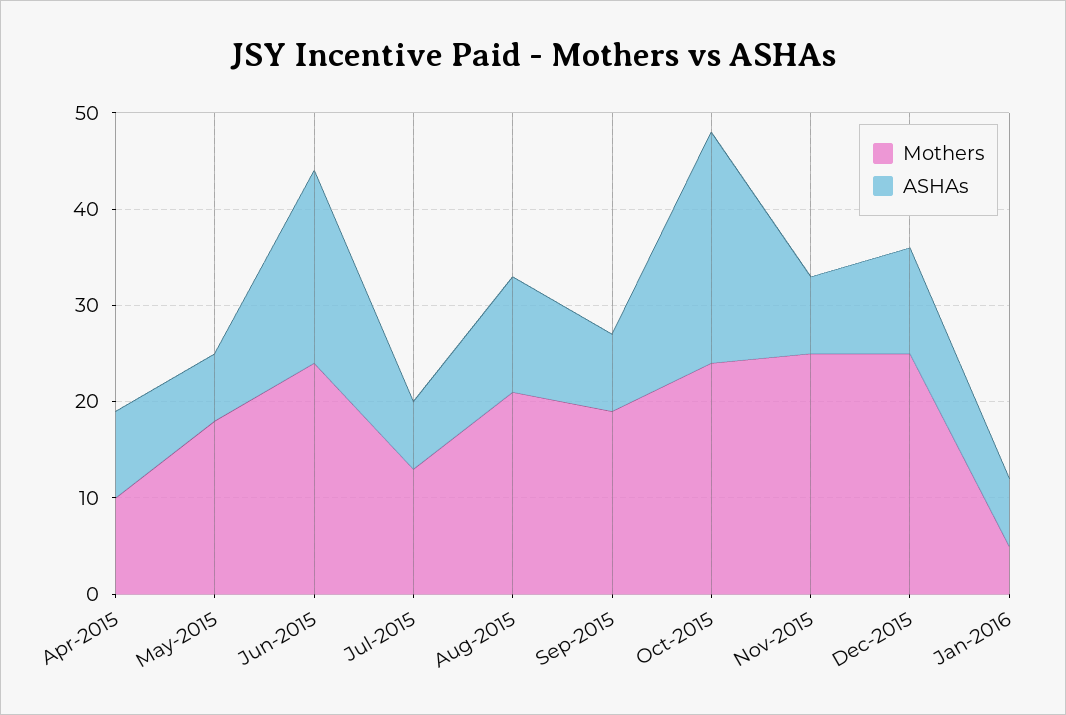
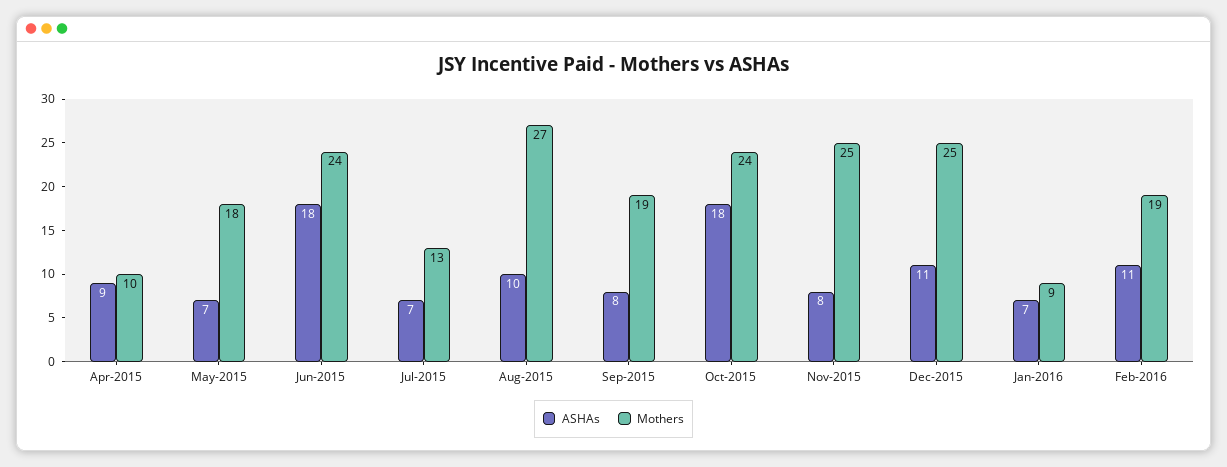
ASHAs, Jun-2015: 20 -> 18
Mothers, Aug-2015: 21 -> 27
ASHAs, Aug-2015: 12 -> 10
ASHAs, Oct-2015: 24 -> 18
Mothers, Jan-2016: 5 -> 9
ASHAs, Feb-2016: none -> 11
Mothers, Feb-2016: none -> 19

